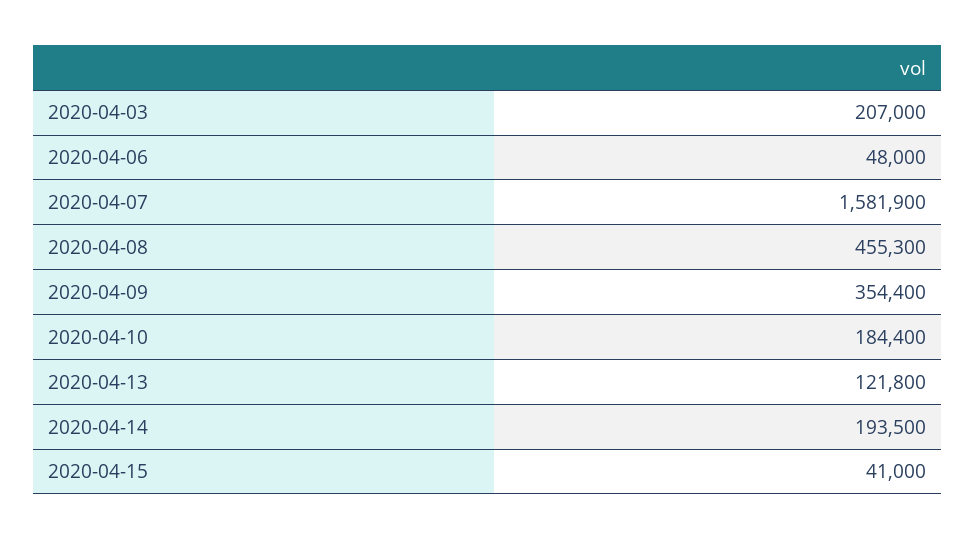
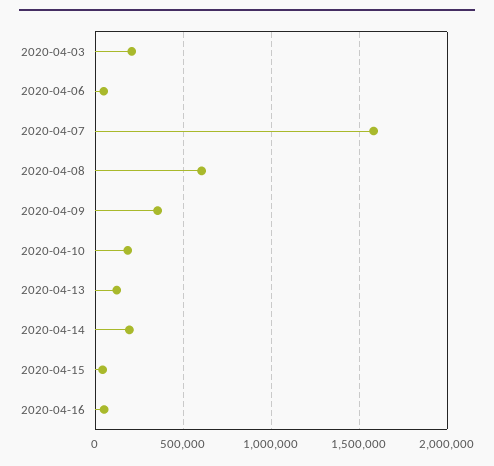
2020-04-08: 455300 -> 600000
2020-04-16: none -> 50000

